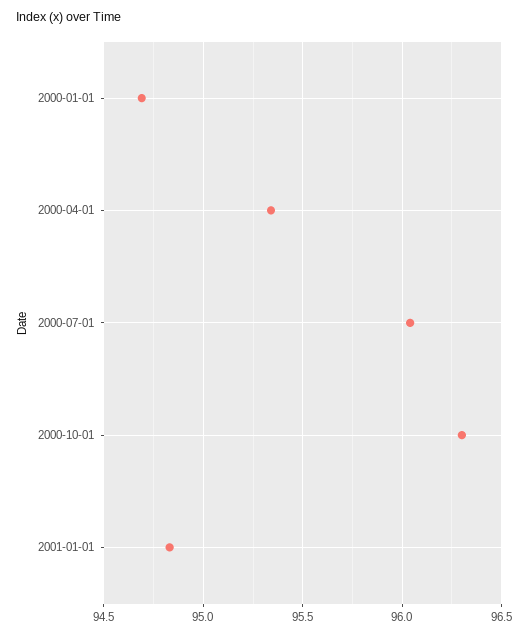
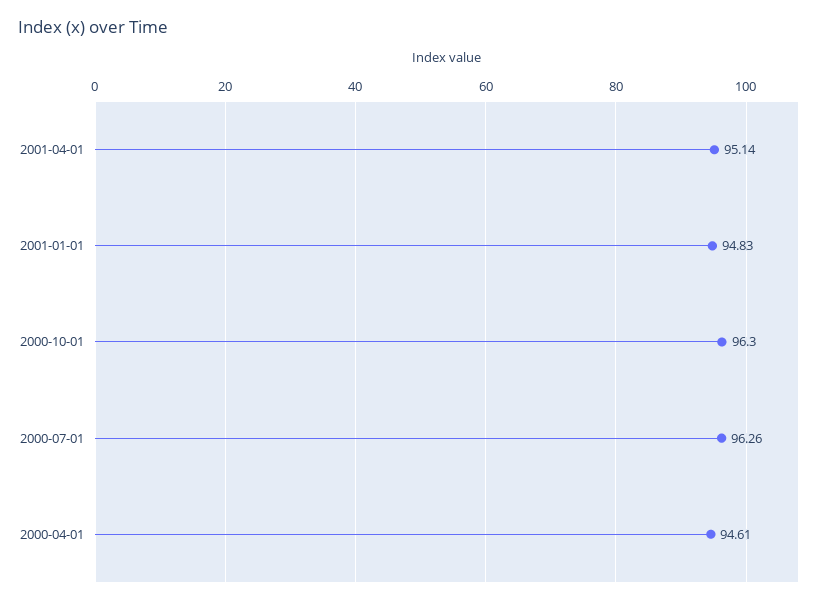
2000-01-01: 94.7 -> none
2000-04-01: 95.35 -> 94.61
2000-07-01: 96.05 -> 96.26
2001-04-01: none -> 95.14

